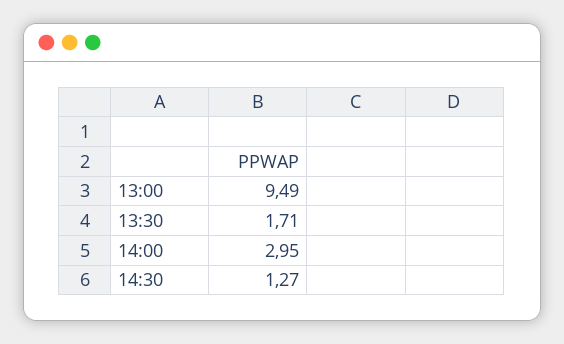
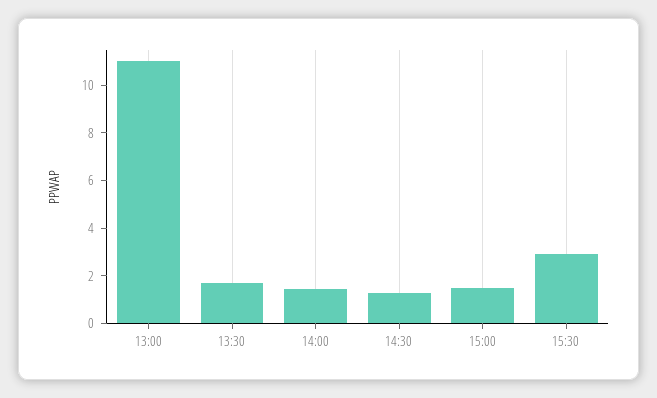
13:00: 9.49 -> 11
14:00: 2.95 -> 1.5
15:00: none -> 1.5
15:30: none -> 3

